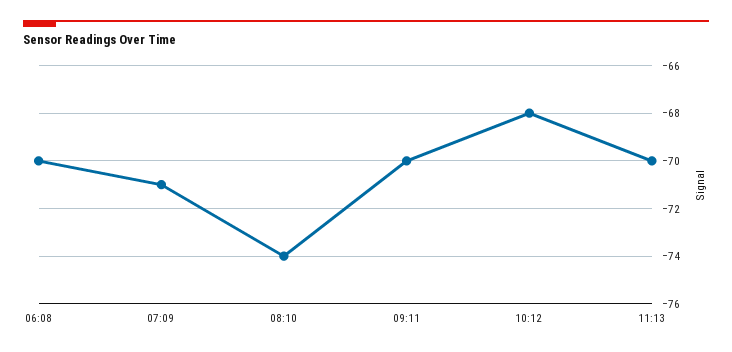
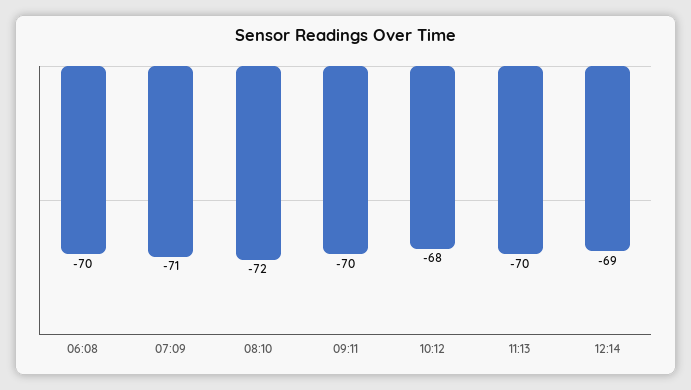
08:10: -74 -> -72
12:14: none -> -69

